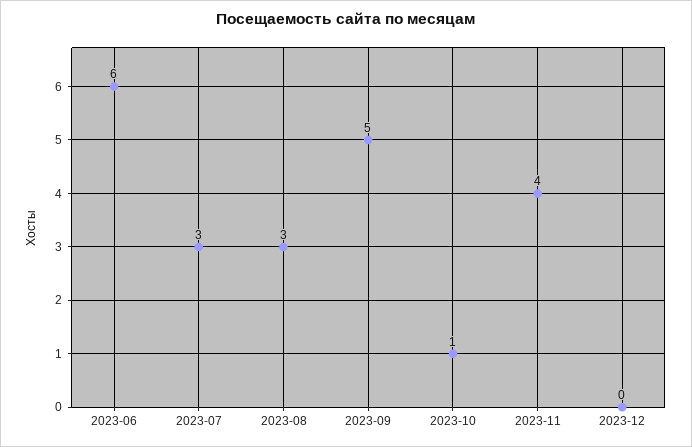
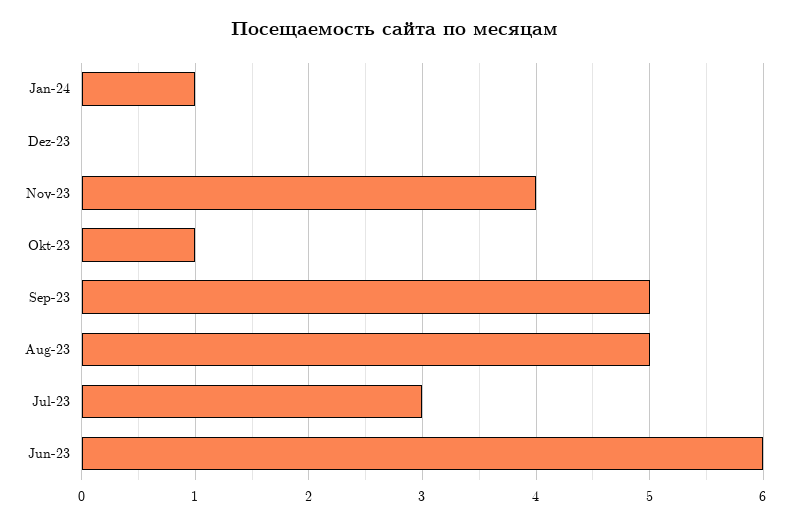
2023-08: 3 -> 5
Jan-24: none -> 1

